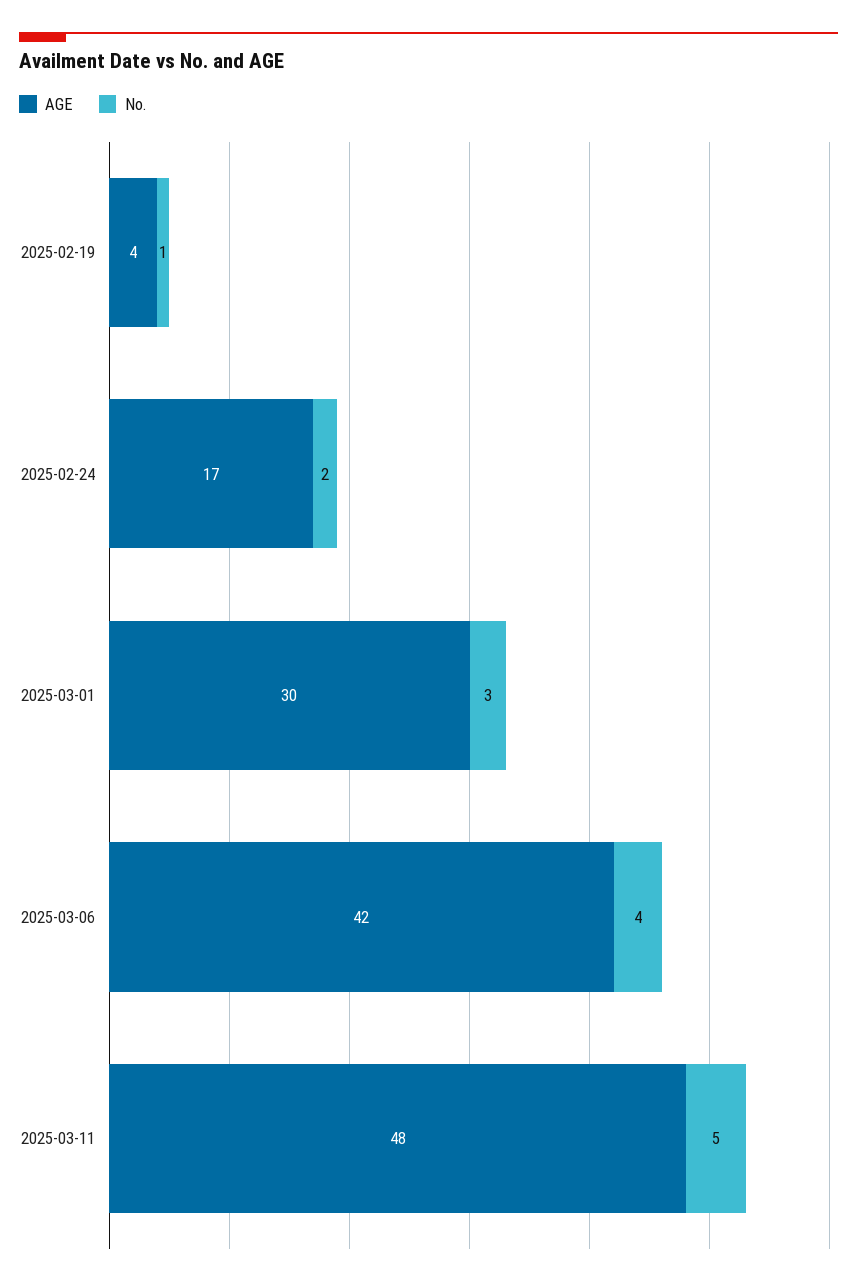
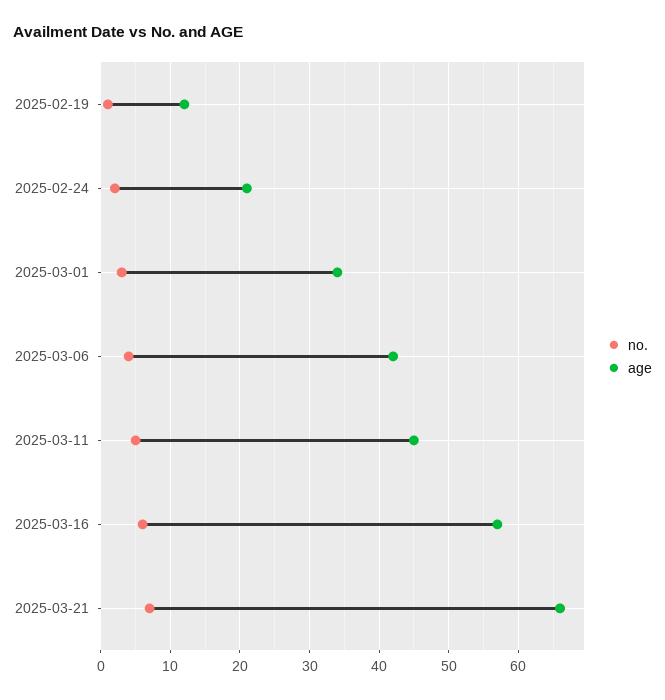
AGE, 2025-02-19: 4 -> 12
AGE, 2025-02-24: 17 -> 21
AGE, 2025-03-01: 30 -> 34
AGE, 2025-03-11: 48 -> 45
No., 2025-03-16: none -> 6
AGE, 2025-03-16: none -> 57
No., 2025-03-21: none -> 7
AGE, 2025-03-21: none -> 66

